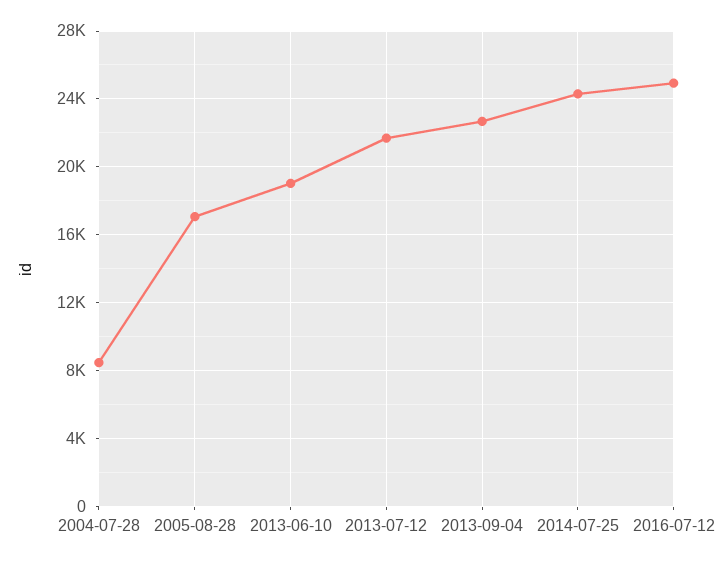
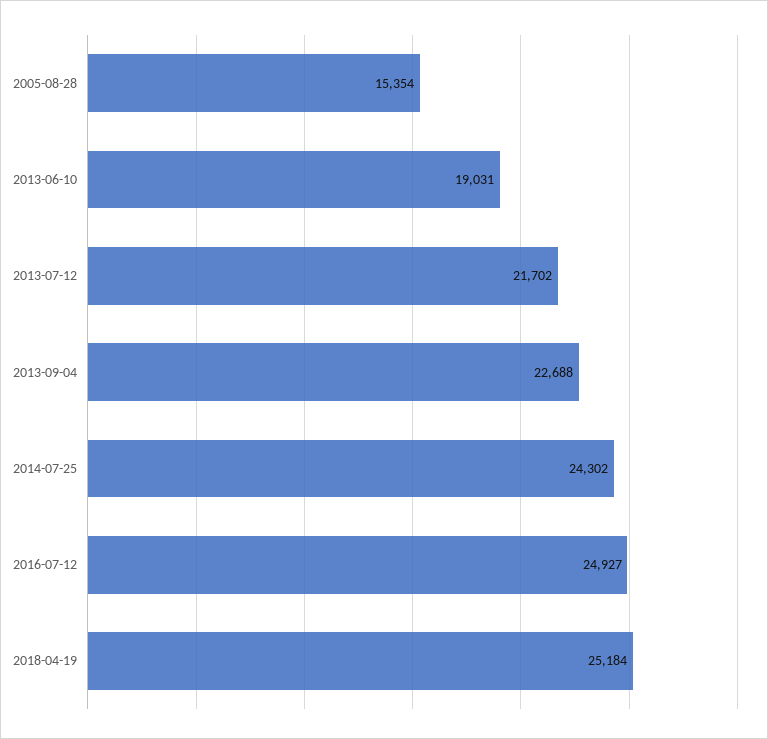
2004-07-28: 8500 -> none
2005-08-28: 17000 -> 15354
2018-04-19: none -> 25184

